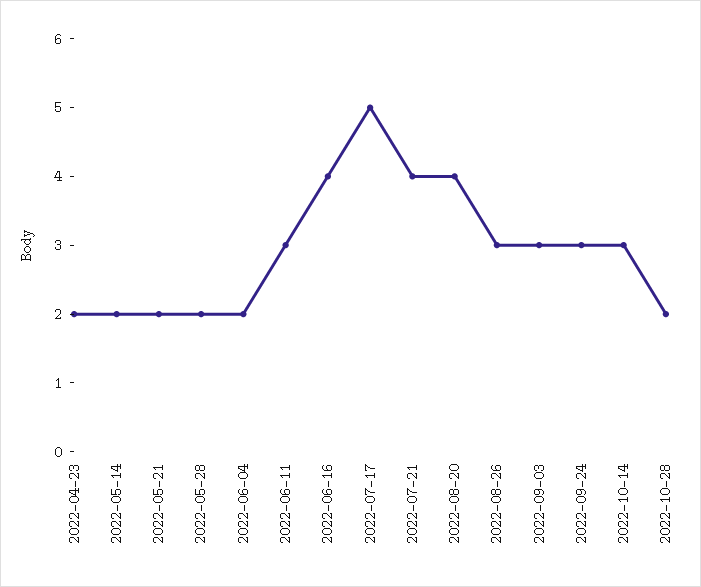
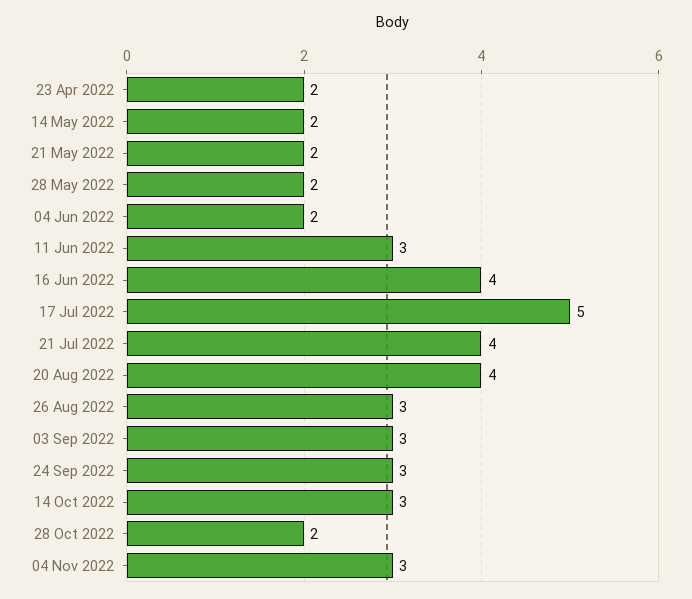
04 Nov 2022: none -> 3

